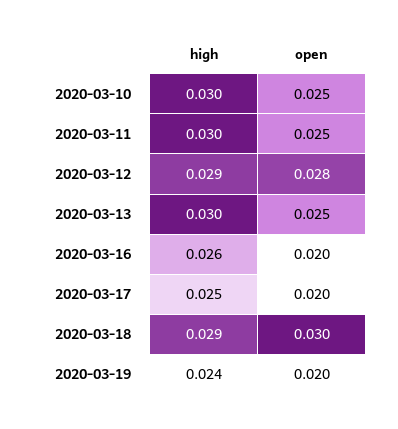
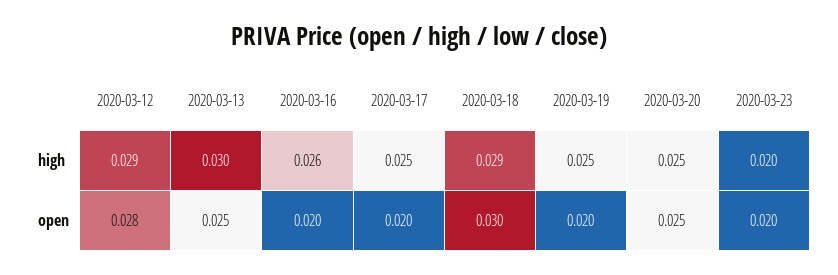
high, 2020-03-10: 0.03 -> none
open, 2020-03-10: 0.025 -> none
high, 2020-03-11: 0.03 -> none
open, 2020-03-11: 0.025 -> none
high, 2020-03-19: 0.024 -> 0.025
high, 2020-03-20: none -> 0.025
high, 2020-03-23: none -> 0.02
open, 2020-03-20: none -> 0.025
open, 2020-03-23: none -> 0.02

